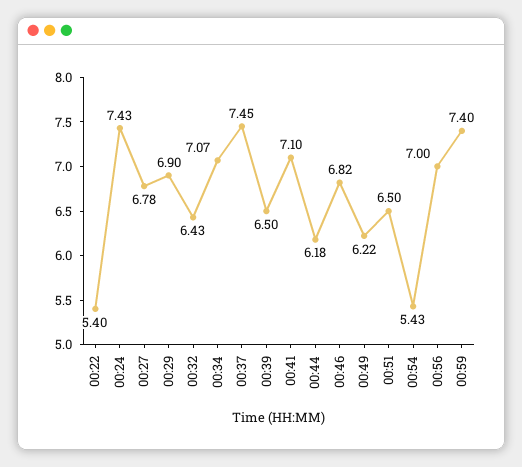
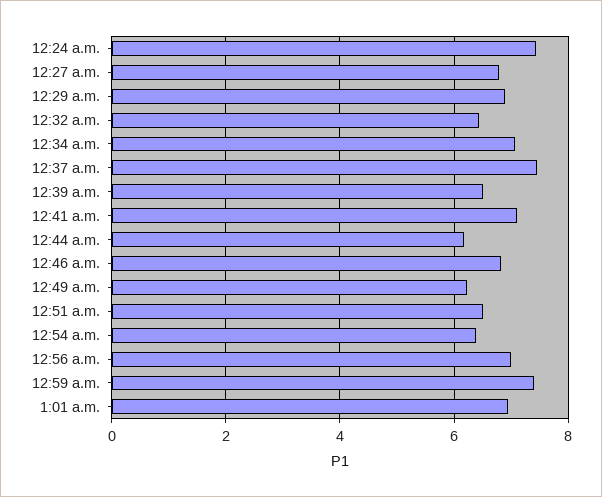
00:22: 5.4 -> none
00:54: 5.43 -> 6.4
1:01 a.m.: none -> 7

